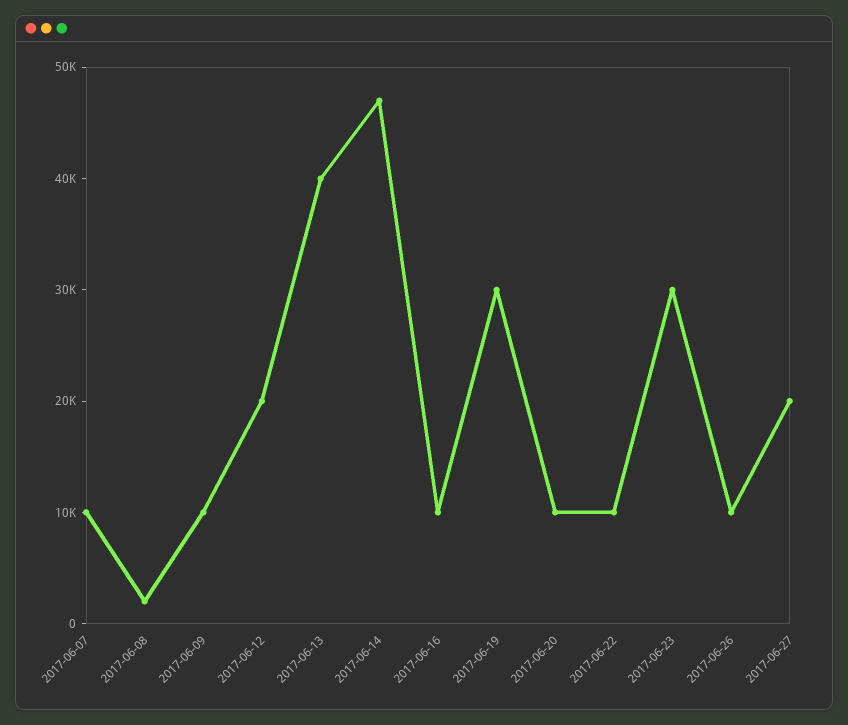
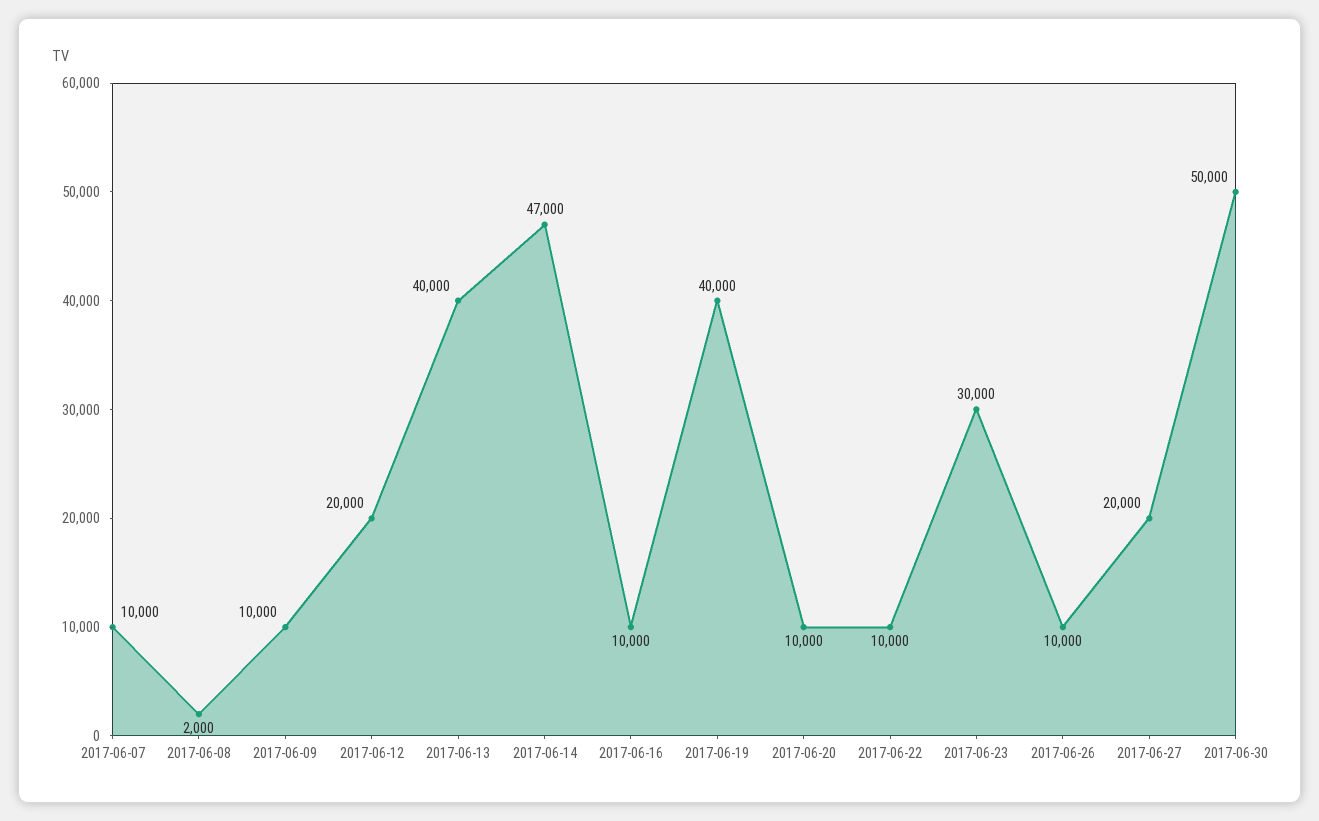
2017-06-19: 30000 -> 40000
2017-06-30: none -> 50000

